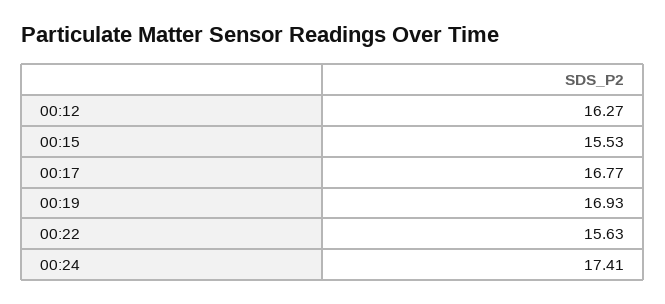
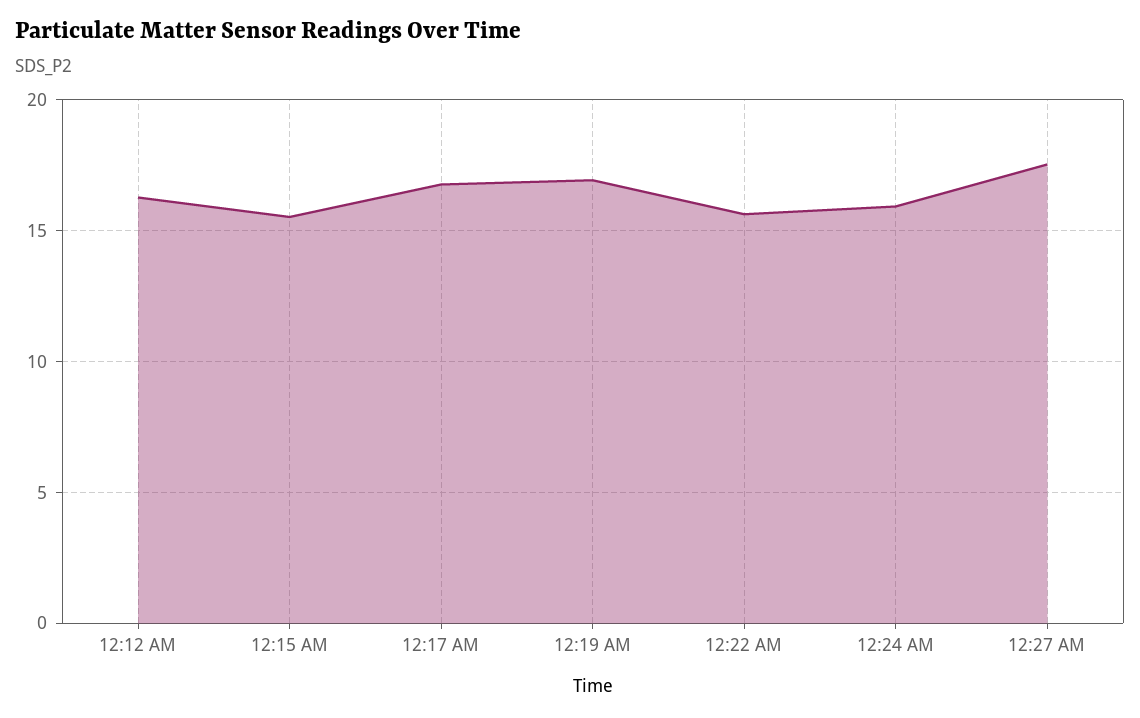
00:24: 17.41 -> 16
12:27 AM: none -> 17.5

